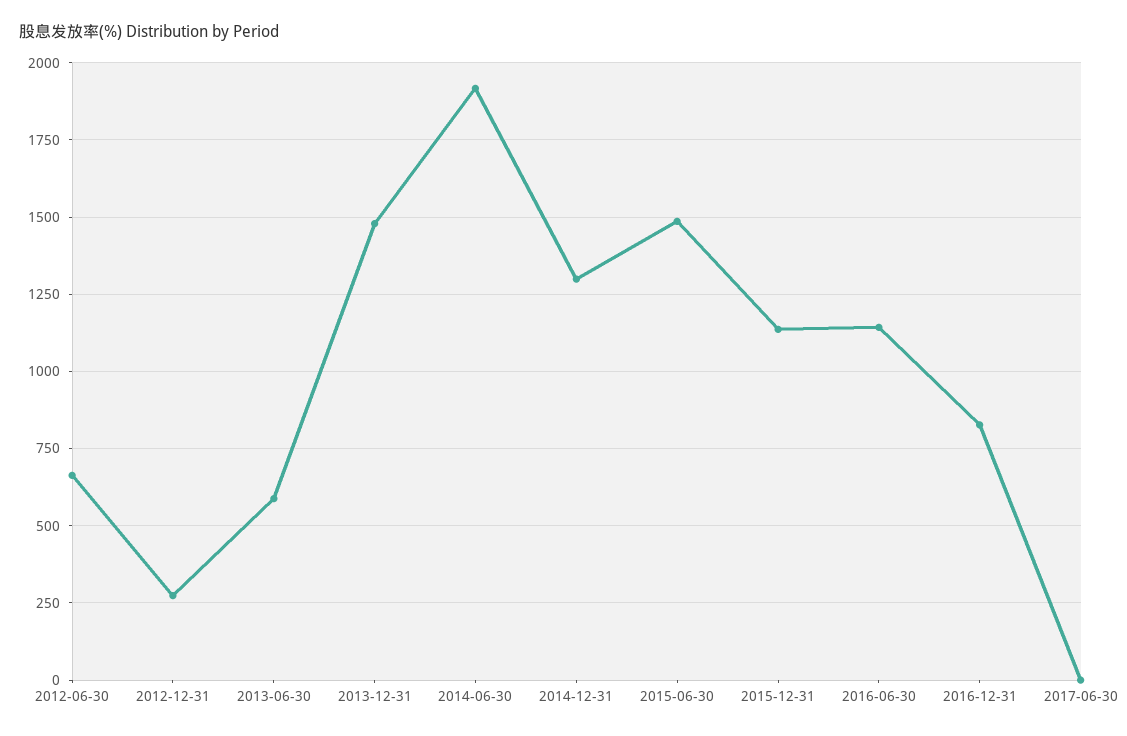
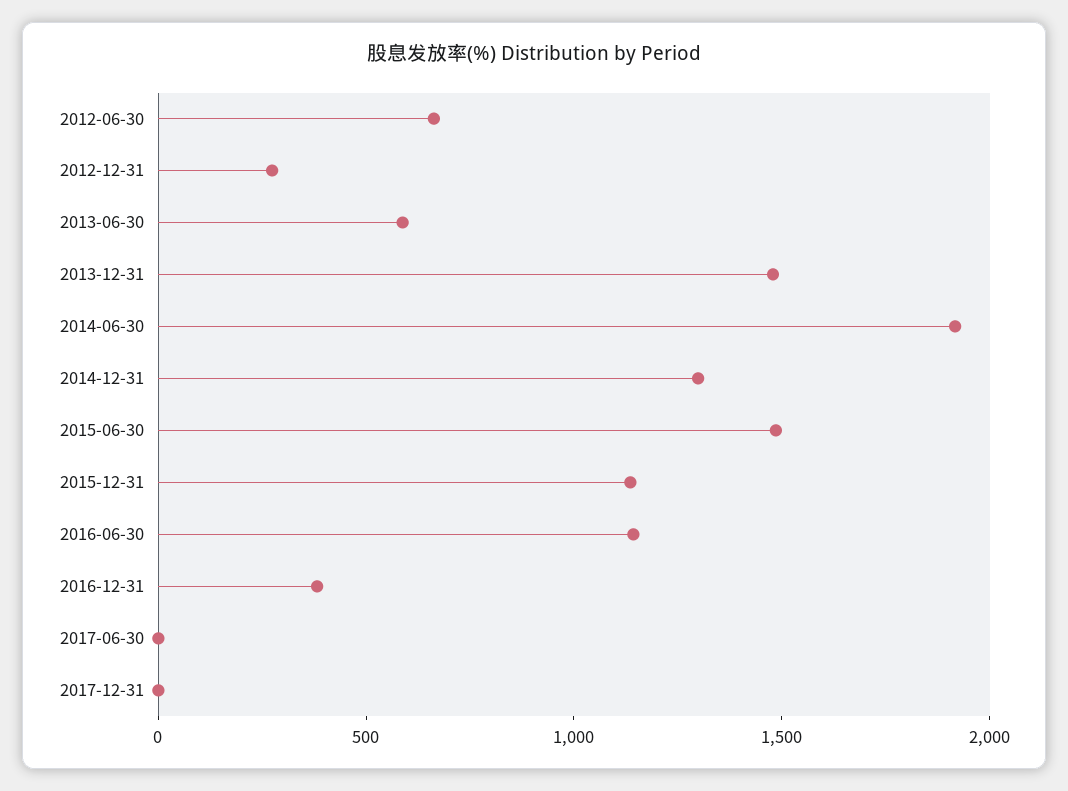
2016-12-31: 825 -> 400
2017-12-31: none -> 0

